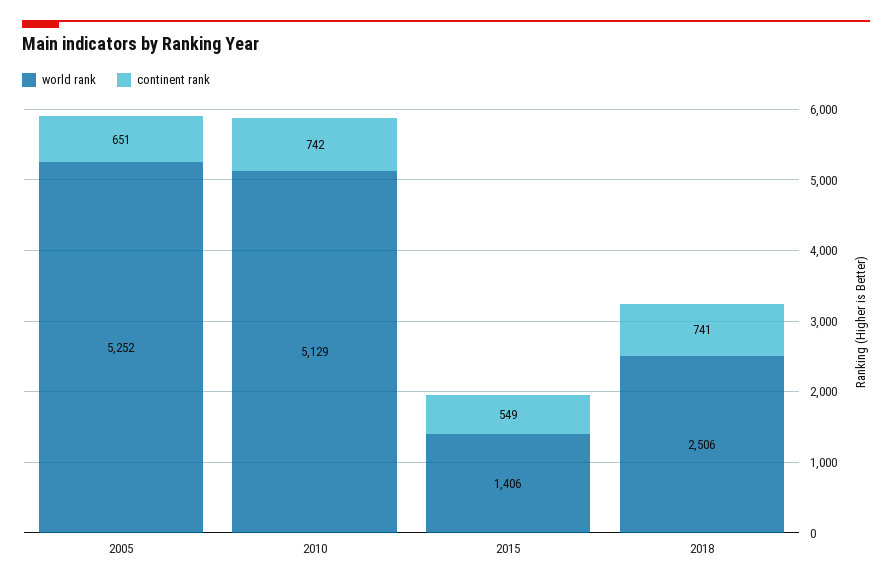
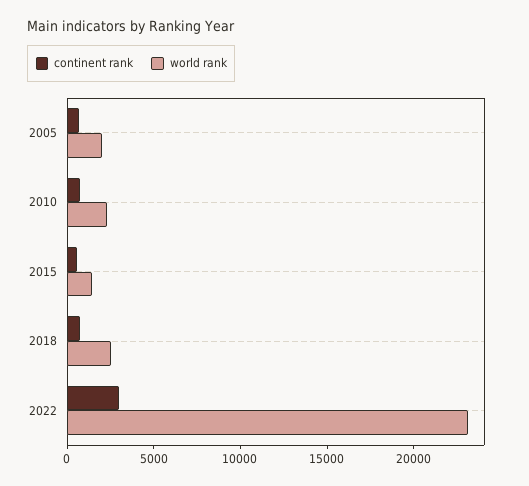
world rank, 2005: 5252 -> 2000
world rank, 2010: 5129 -> 2000
continent rank, 2022: none -> 3000
world rank, 2022: none -> 23000

